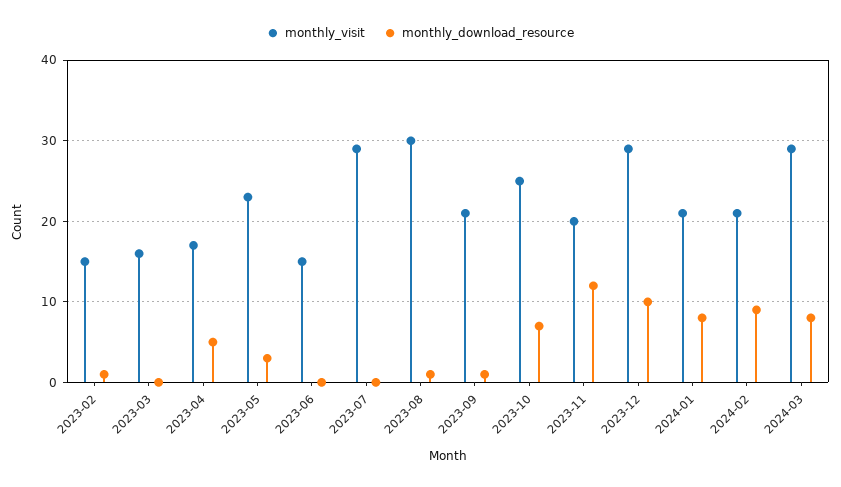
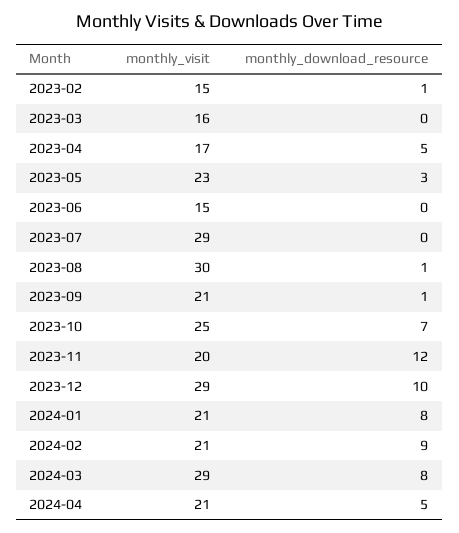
monthly_visit, 2024-04: none -> 21
monthly_download_resource, 2024-04: none -> 5

